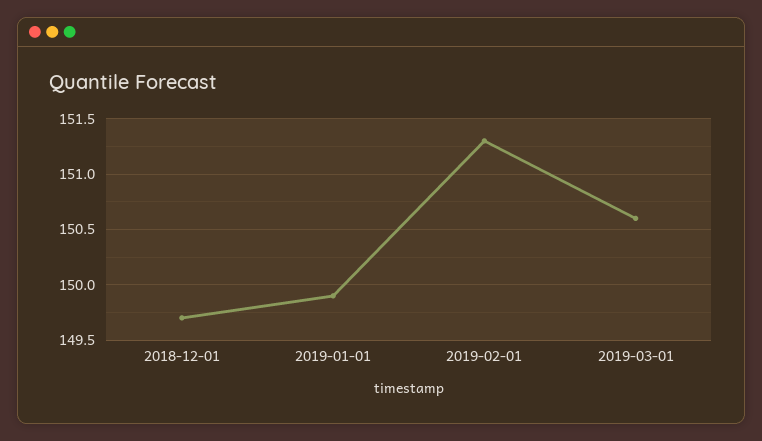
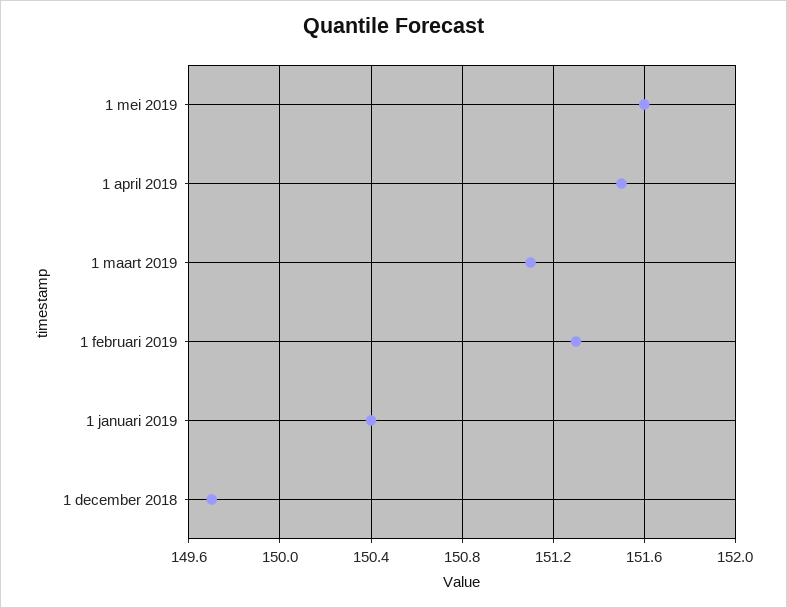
2019-01-01: 149.9 -> 150.4
2019-03-01: 150.6 -> 151.1
1 mei 2019: none -> 151.6
1 april 2019: none -> 151.5

